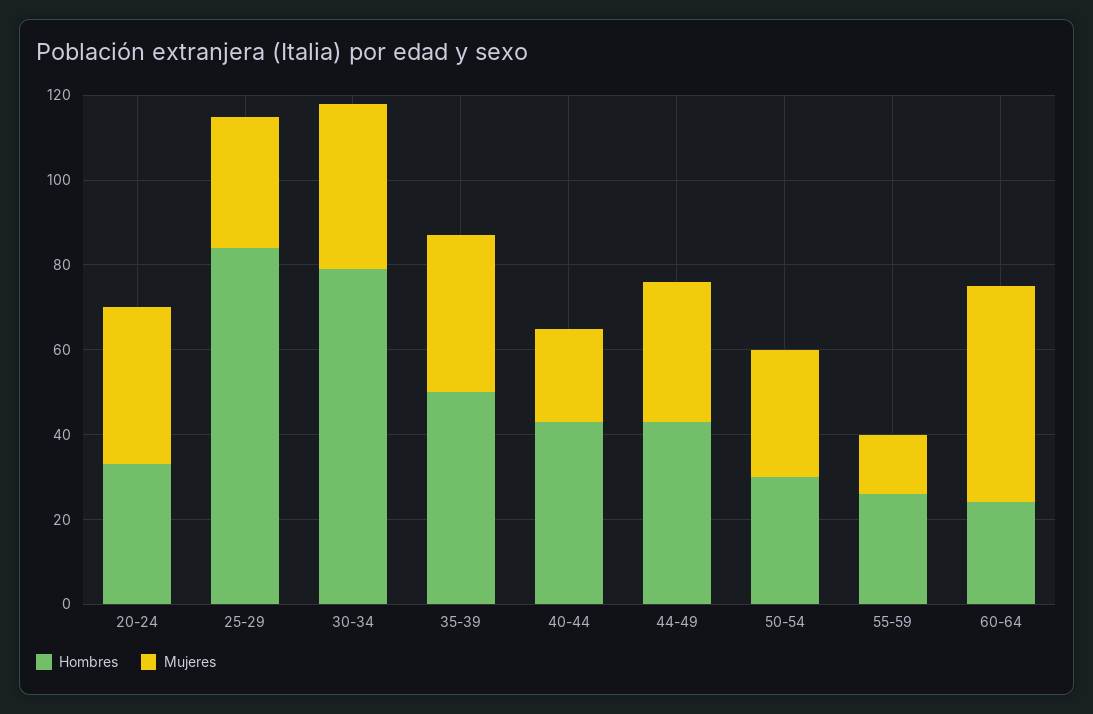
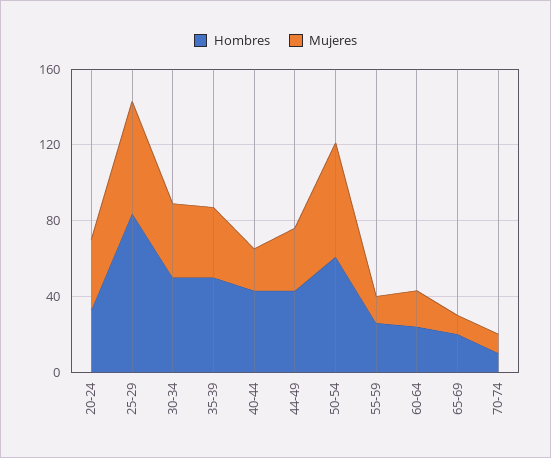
Mujeres, 25-29: 30 -> 60
Hombres, 30-34: 80 -> 50
Hombres, 50-54: 30 -> 60
Mujeres, 50-54: 30 -> 60
Mujeres, 60-64: 50 -> 20
Hombres, 65-69: none -> 20
Mujeres, 65-69: none -> 10
Hombres, 70-74: none -> 10
Mujeres, 70-74: none -> 10

